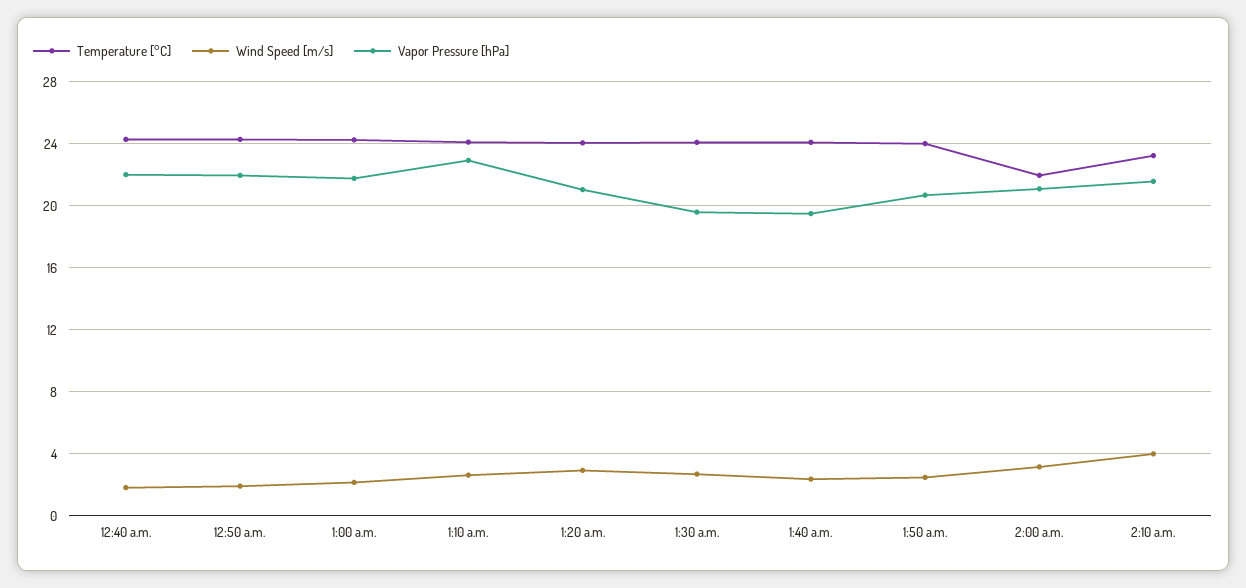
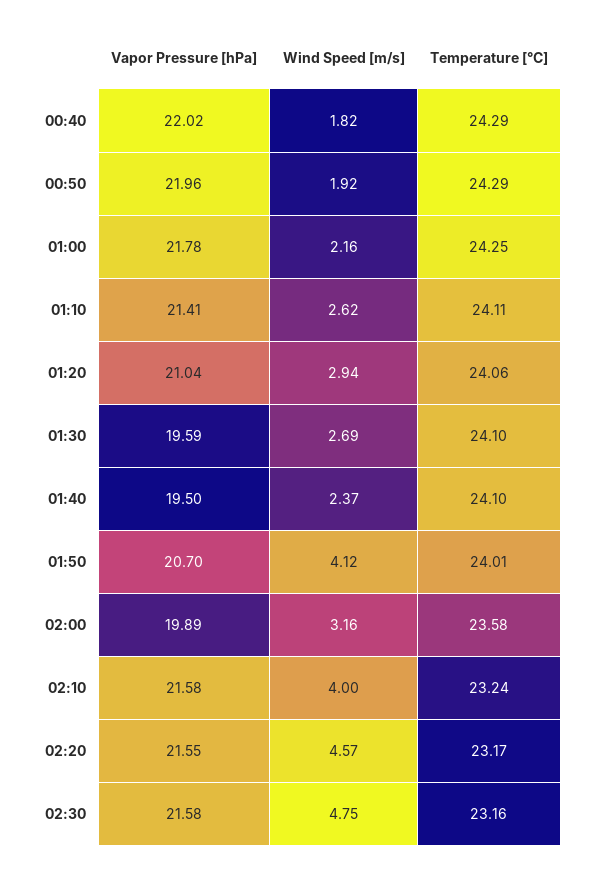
Vapor Pressure [hPa], 1:10 a.m.: 23 -> 21.41
Wind Speed [m/s], 1:50 a.m.: 2.5 -> 4.12
Temperature [°C], 2:00 a.m.: 22 -> 23.58
Vapor Pressure [hPa], 2:00 a.m.: 21 -> 19.89
Vapor Pressure [hPa], 02:20: none -> 21.55
Wind Speed [m/s], 02:20: none -> 4.57
Temperature [°C], 02:20: none -> 23.17
Vapor Pressure [hPa], 02:30: none -> 21.58
Wind Speed [m/s], 02:30: none -> 4.75
Temperature [°C], 02:30: none -> 23.16

